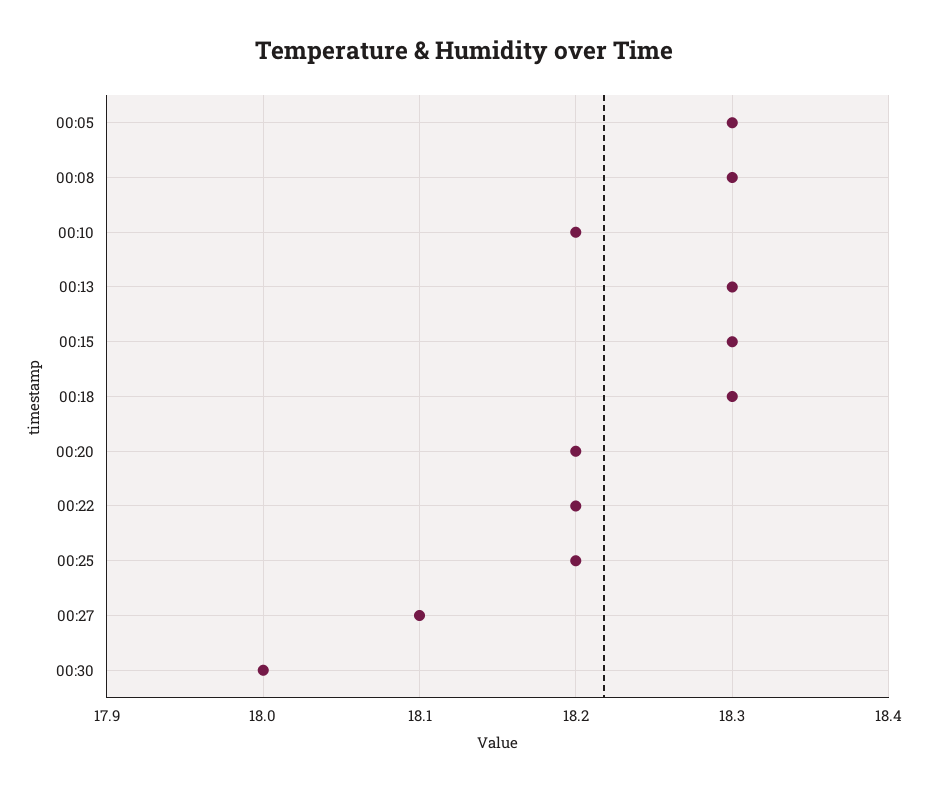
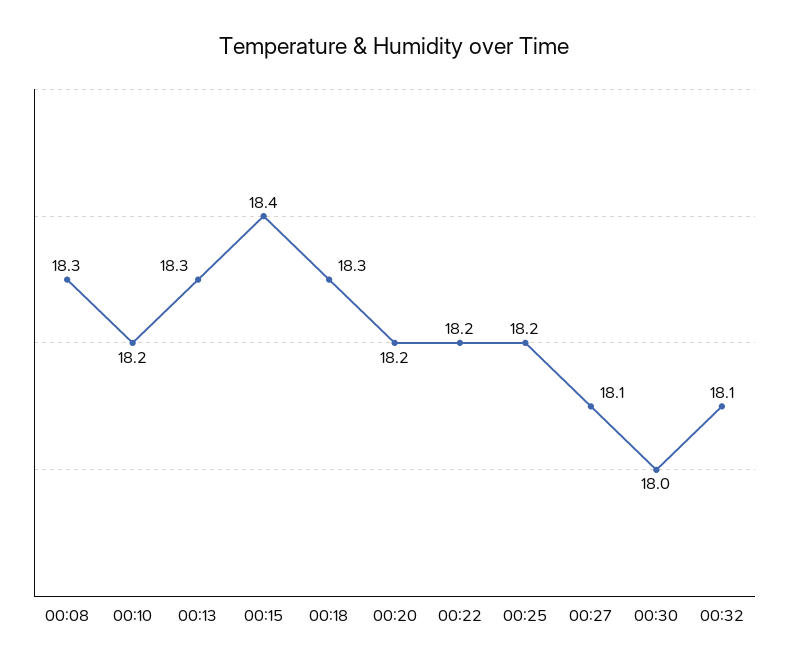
00:05: 18.3 -> none
00:15: 18.3 -> 18.4
00:32: none -> 18.1

